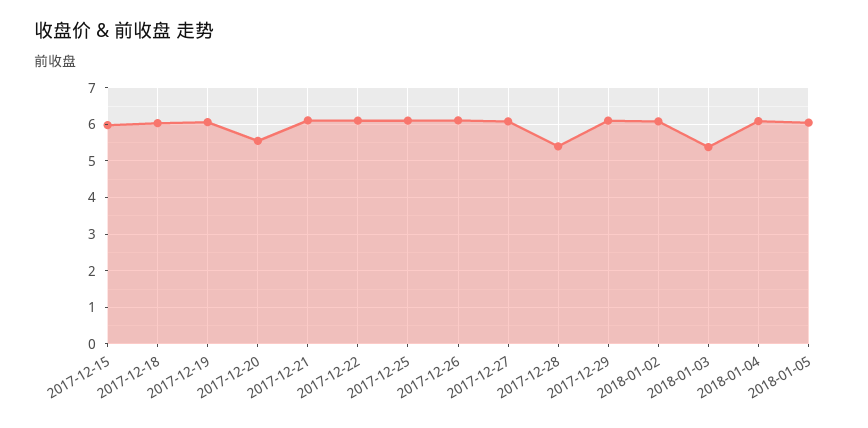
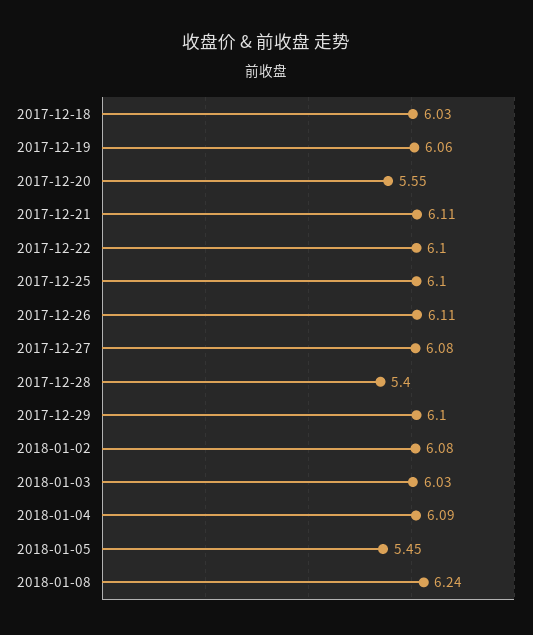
2017-12-15: 6 -> none
2018-01-03: 5.4 -> 6.03
2018-01-05: 6 -> 5.45
2018-01-08: none -> 6.24

